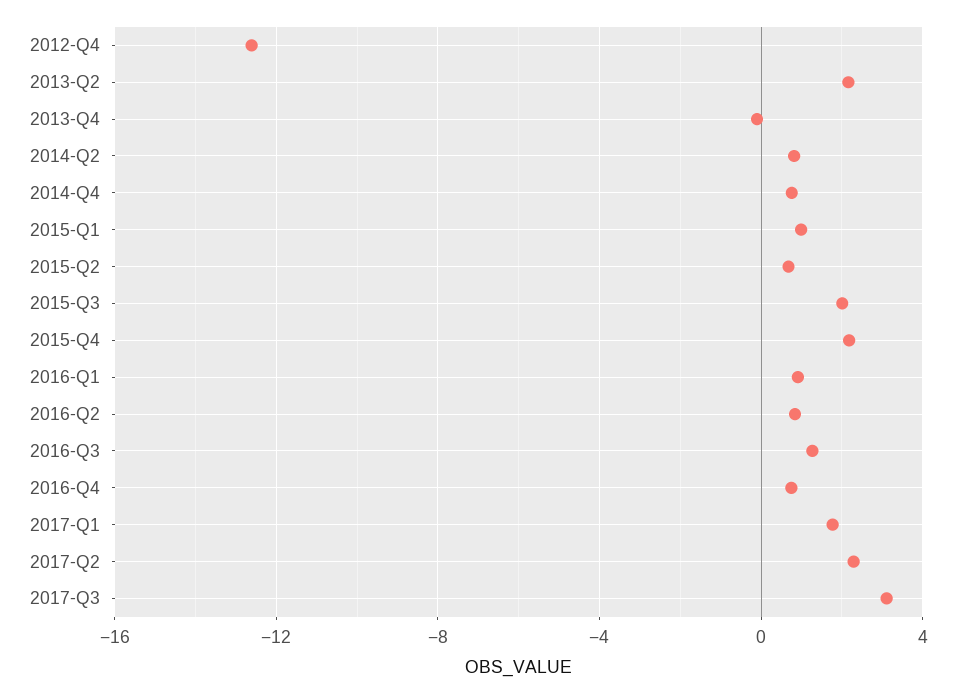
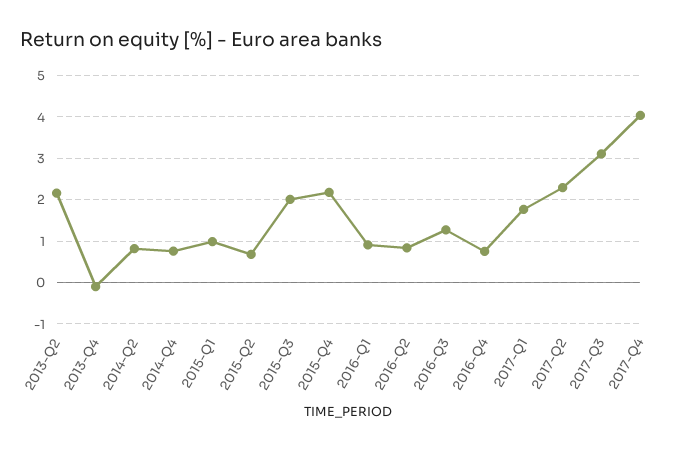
2012-Q4: -12.5 -> none
2017-Q4: none -> 4

